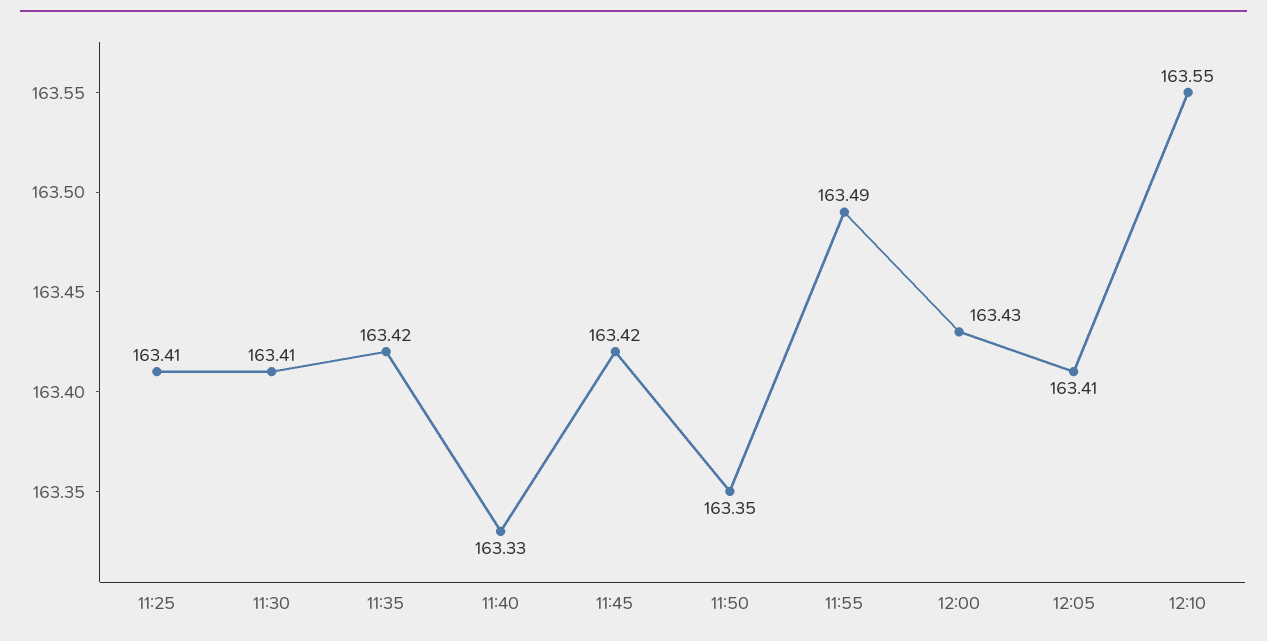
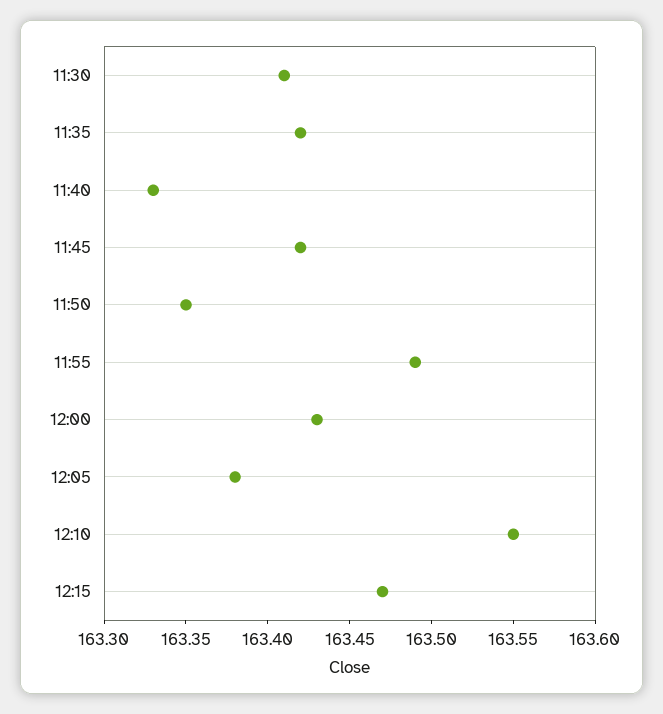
11:25: 163.41 -> none
12:05: 163.41 -> 163.38
12:15: none -> 163.47

